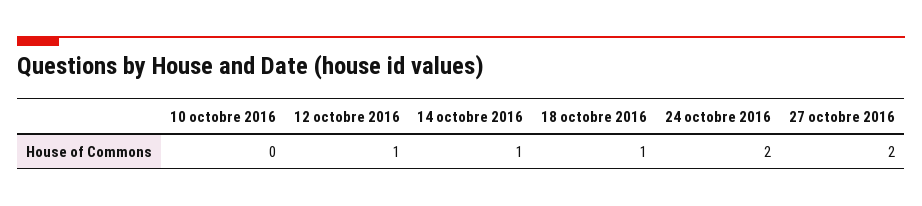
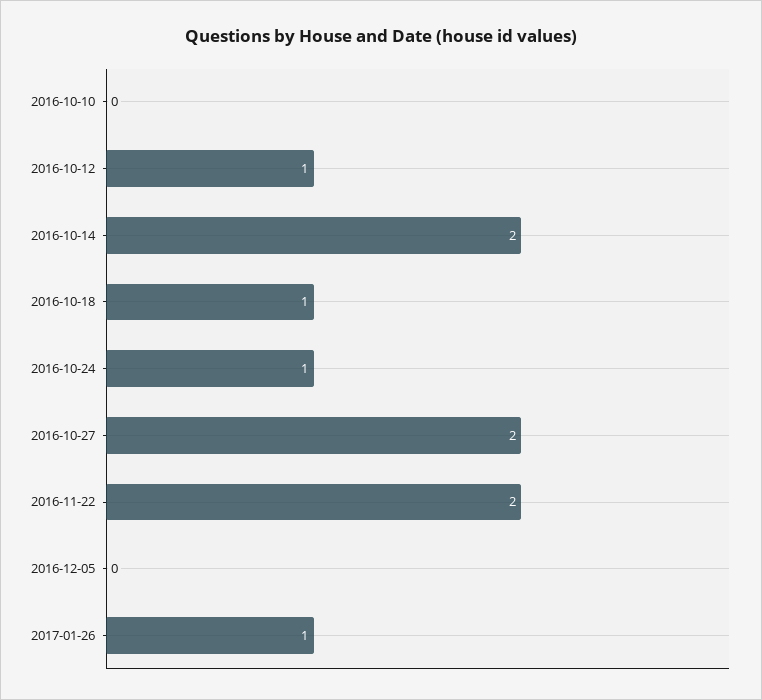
14 octobre 2016: 1 -> 2
24 octobre 2016: 2 -> 1
2016-11-22: none -> 2
2016-12-05: none -> 0
2017-01-26: none -> 1

